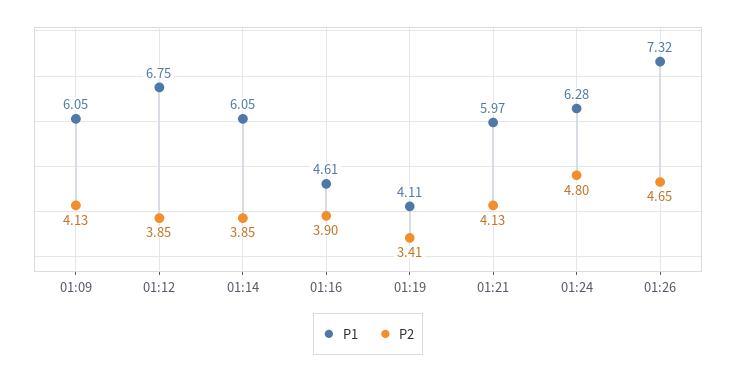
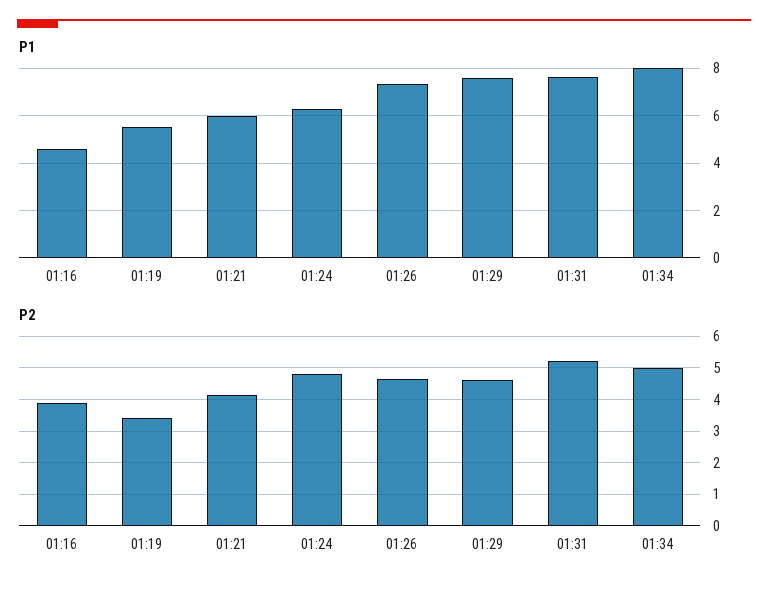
P1, 01:09: 6.05 -> none
P2, 01:09: 4.13 -> none
P1, 01:12: 6.75 -> none
P2, 01:12: 3.85 -> none
P1, 01:14: 6.05 -> none
P2, 01:14: 3.85 -> none
P1, 01:19: 4.11 -> 5.5
P1, 01:29: none -> 7.5
P1, 01:31: none -> 7.5
P1, 01:34: none -> 8
P2, 01:29: none -> 4.6
P2, 01:31: none -> 5.2
P2, 01:34: none -> 5

